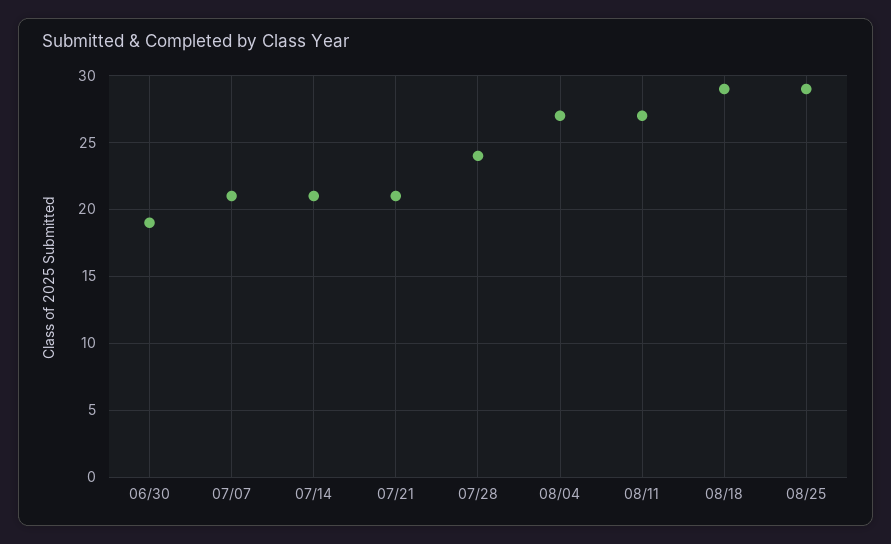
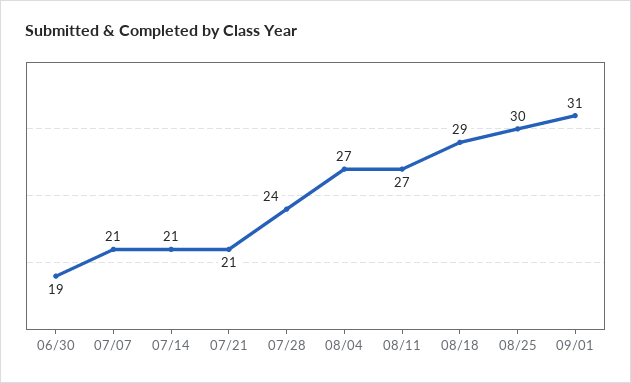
08/25: 29 -> 30
09/01: none -> 31

